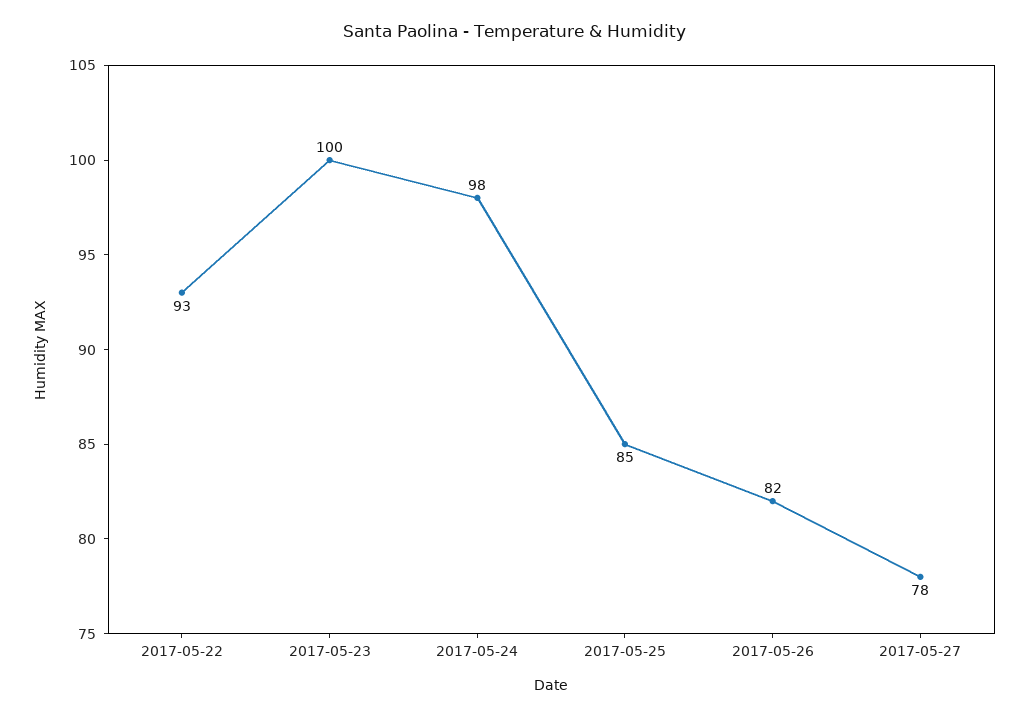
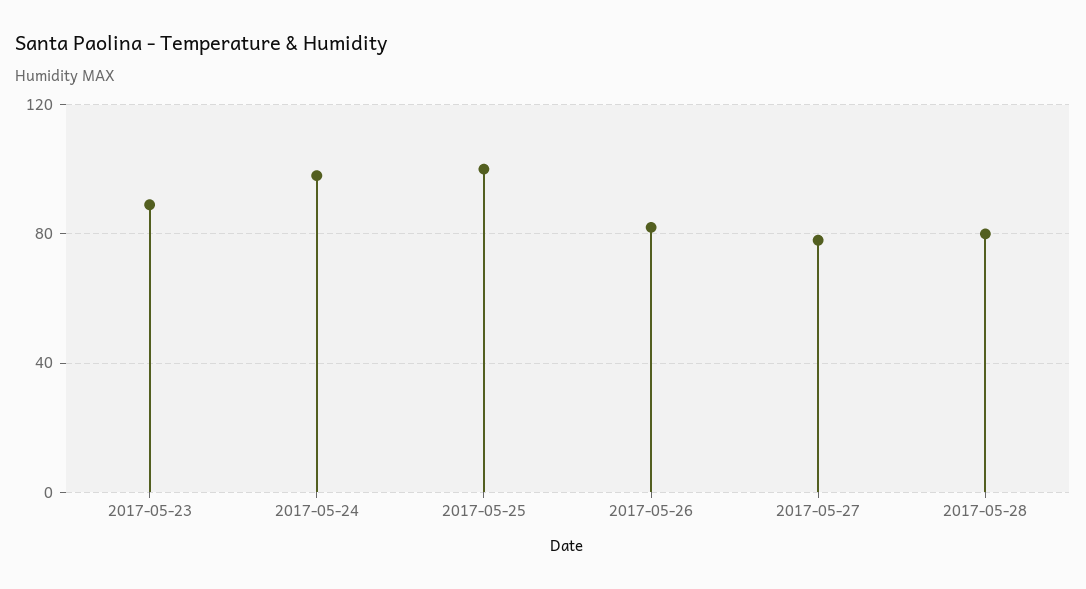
2017-05-22: 93 -> none
2017-05-23: 100 -> 90
2017-05-25: 85 -> 100
2017-05-28: none -> 80

